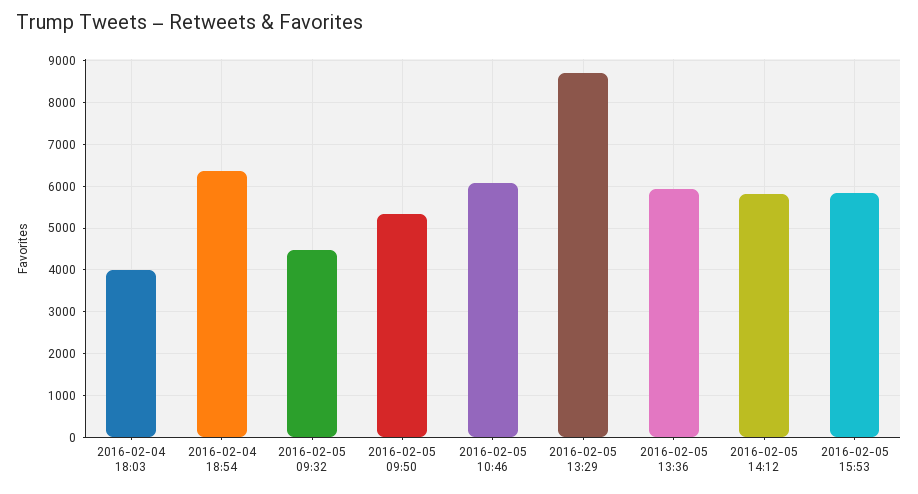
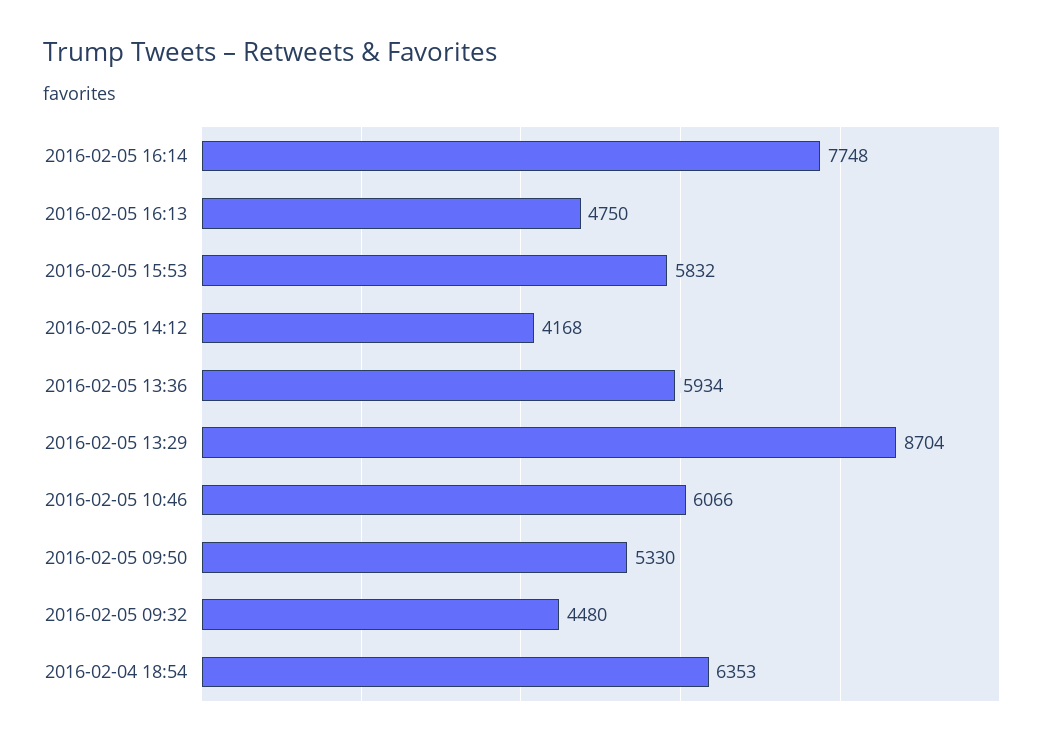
2016-02-04 18:03: 4000 -> none
2016-02-05 14:12: 5800 -> 4168
2016-02-05 16:14: none -> 7748
2016-02-05 16:13: none -> 4750

